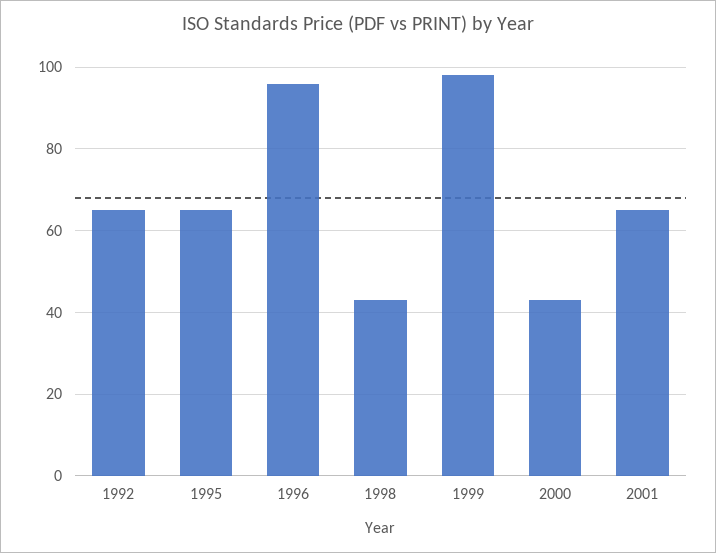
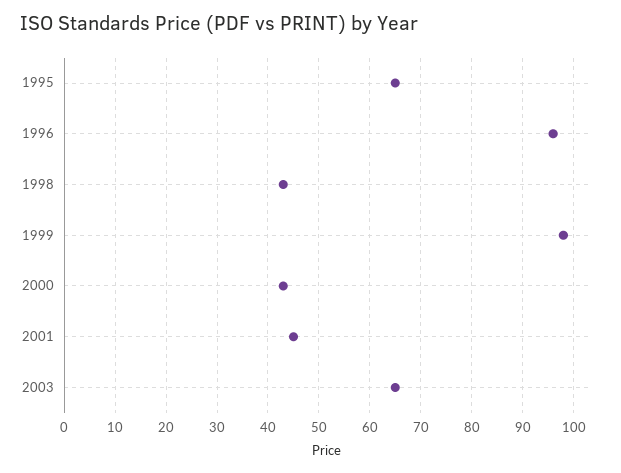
1992: 65 -> none
2001: 65 -> 45
2003: none -> 65

